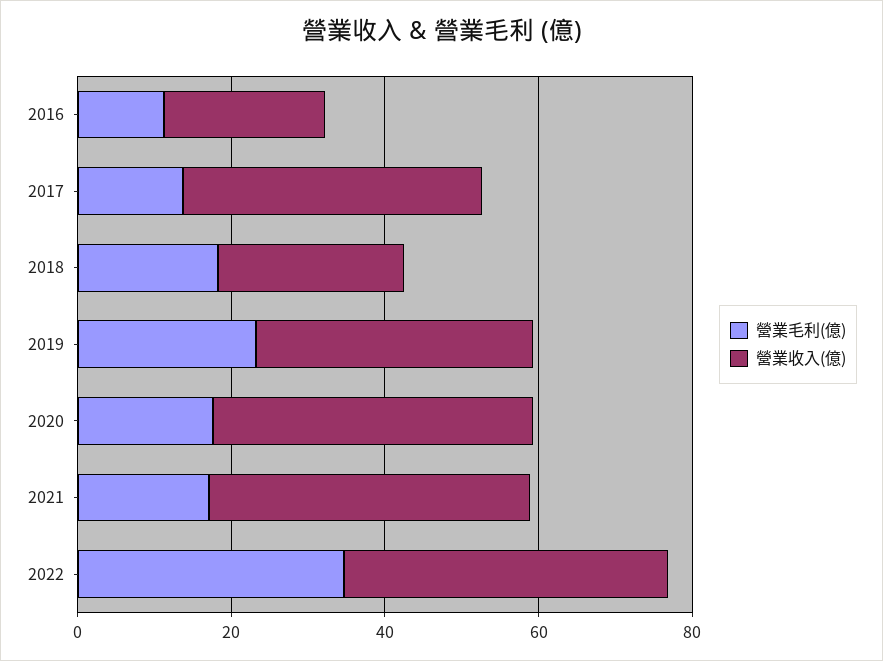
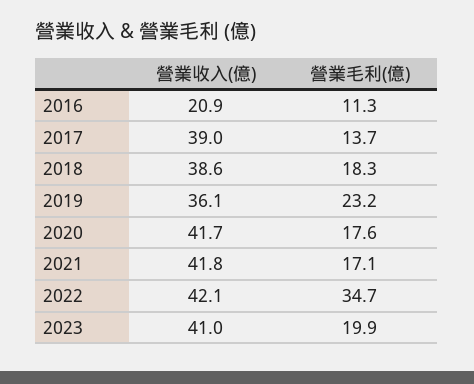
營業收入(億), 2018: 25 -> 38.6
營業收入(億), 2023: none -> 41
營業毛利(億), 2023: none -> 19.9

